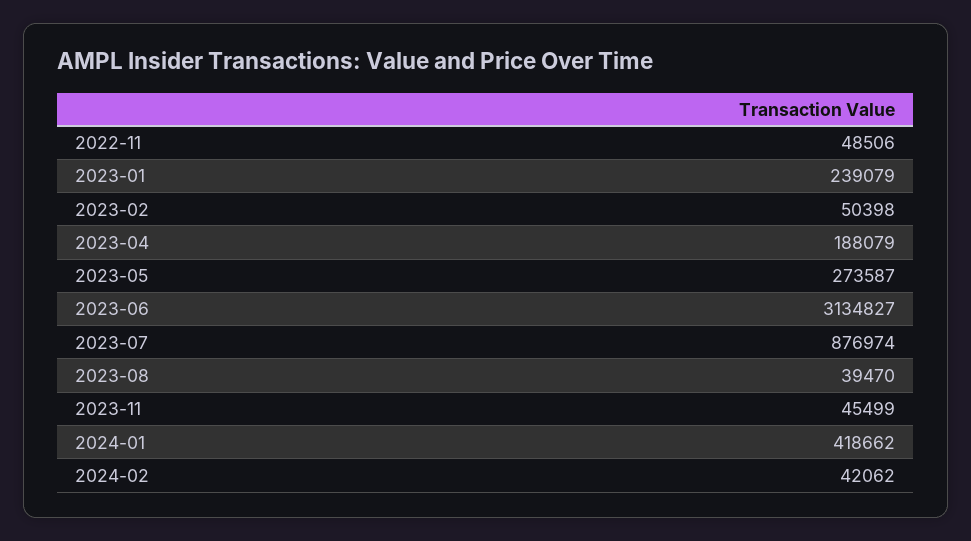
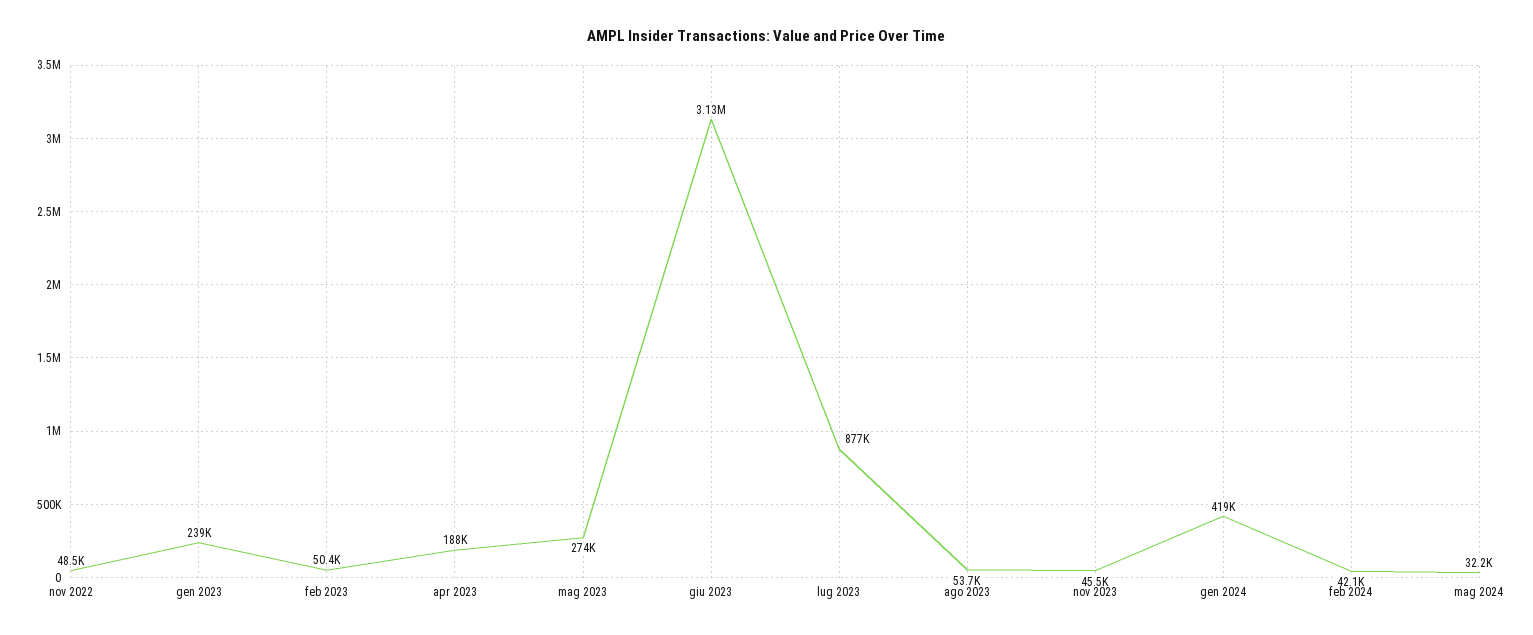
2023-08: 39470 -> 53700
mag 2024: none -> 32200

